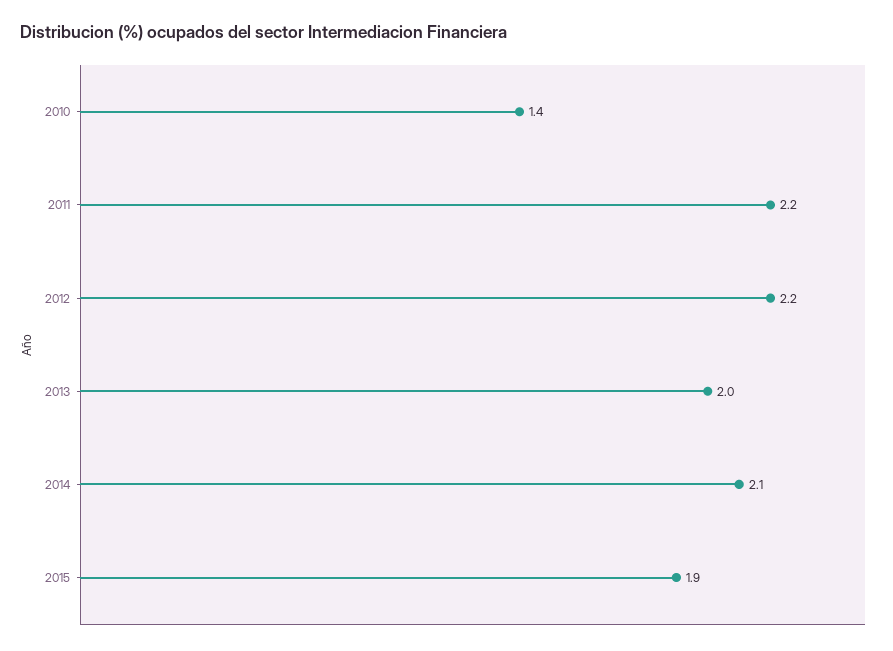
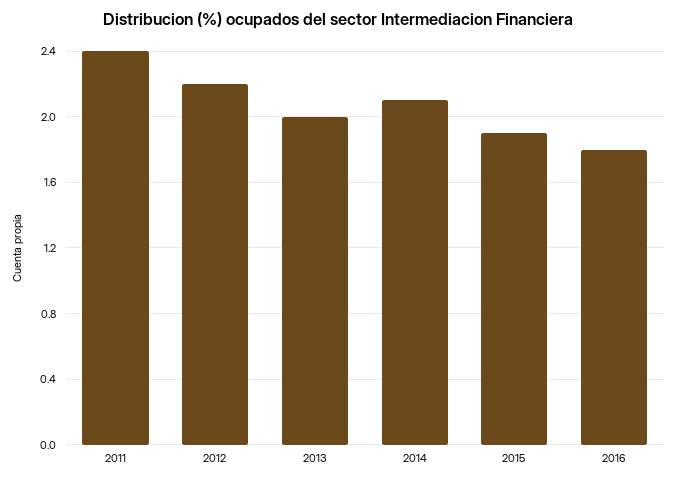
2010: 1.4 -> none
2011: 2.2 -> 2.4
2016: none -> 1.8

